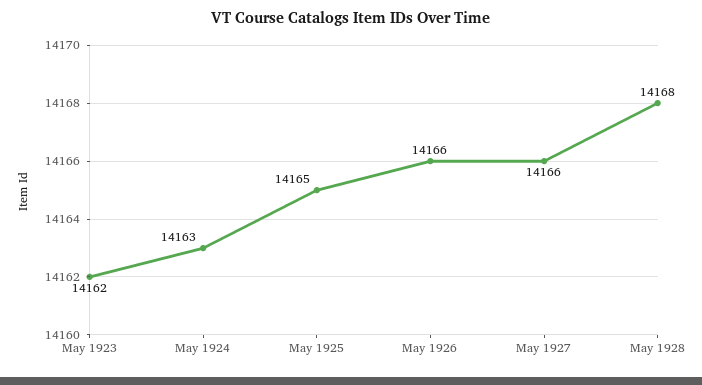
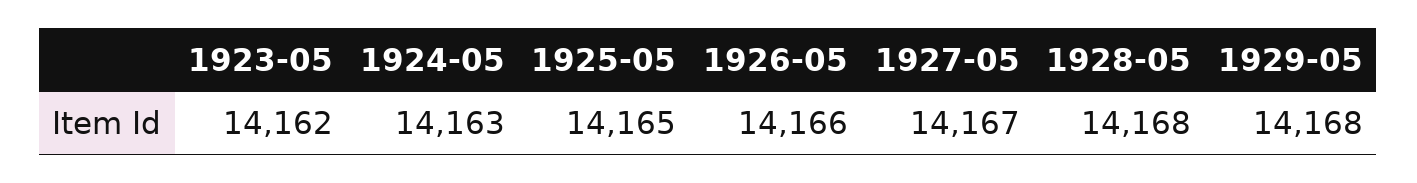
May 1927: 14166 -> 14167
1929-05: none -> 14168

